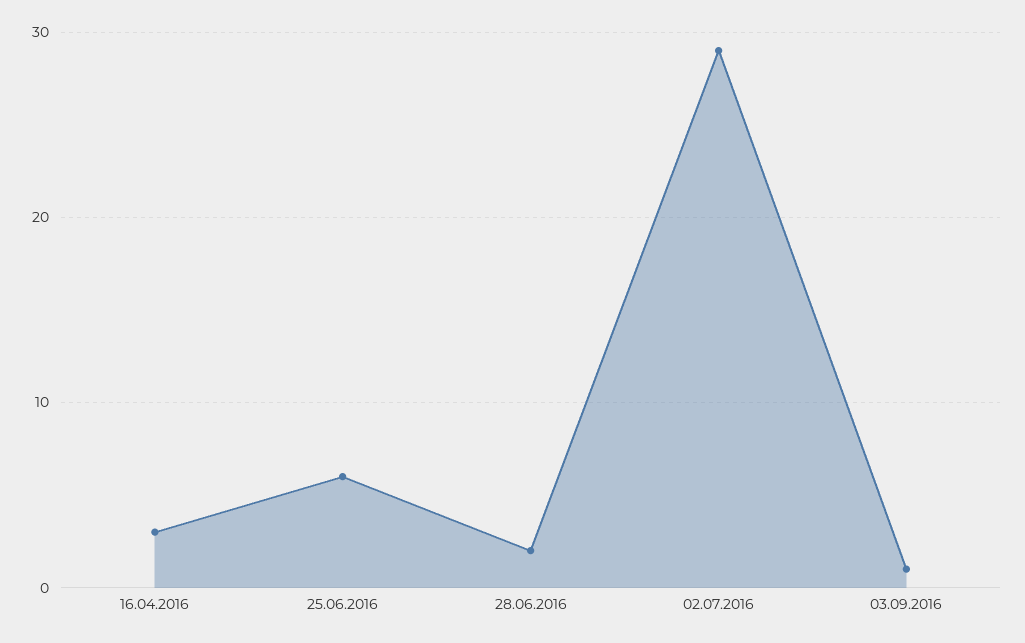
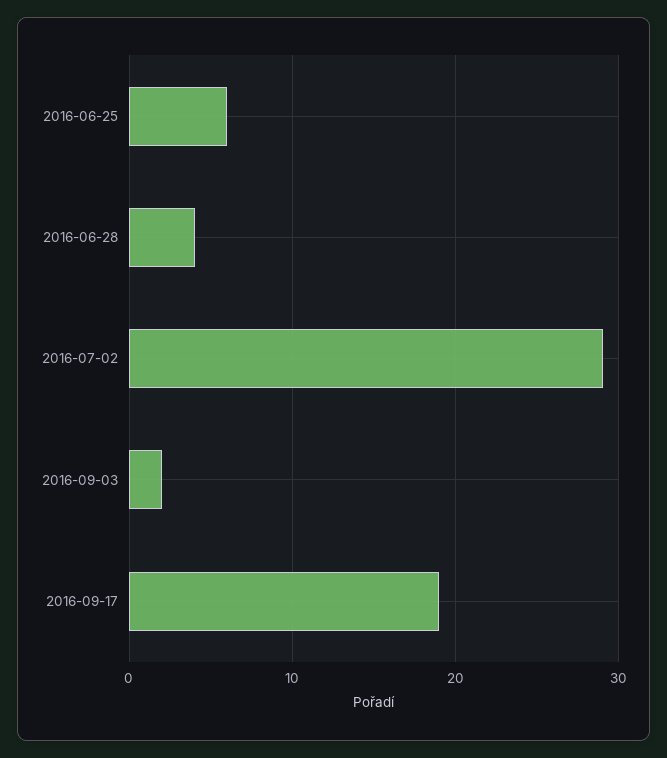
16.04.2016: 3 -> none
28.06.2016: 2 -> 4
03.09.2016: 1 -> 2
2016-09-17: none -> 19

